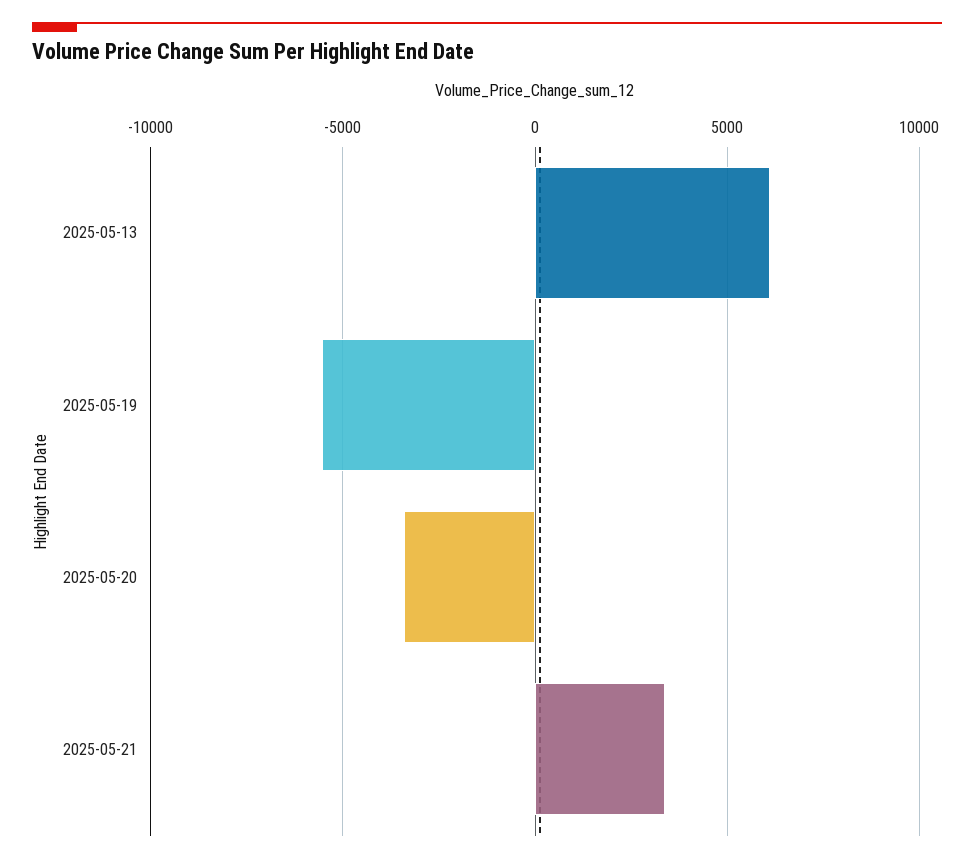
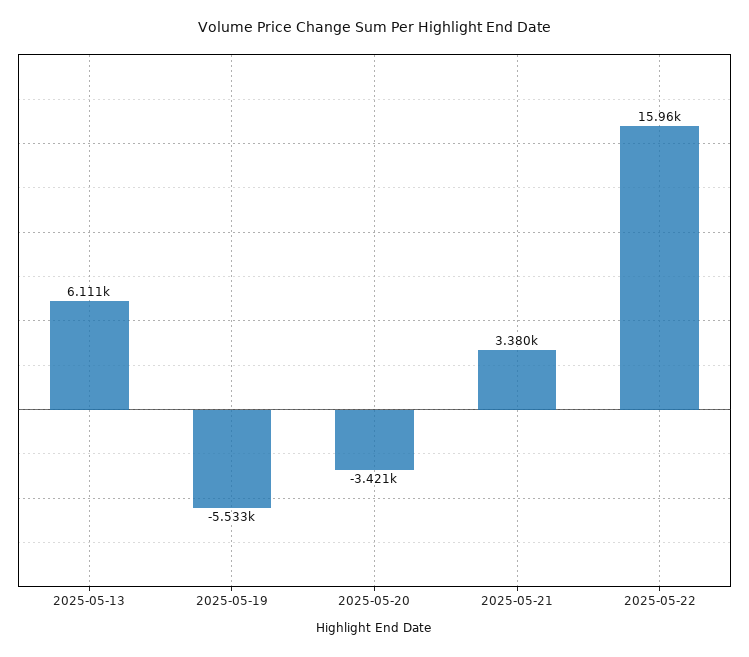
2025-05-22: none -> 15960

